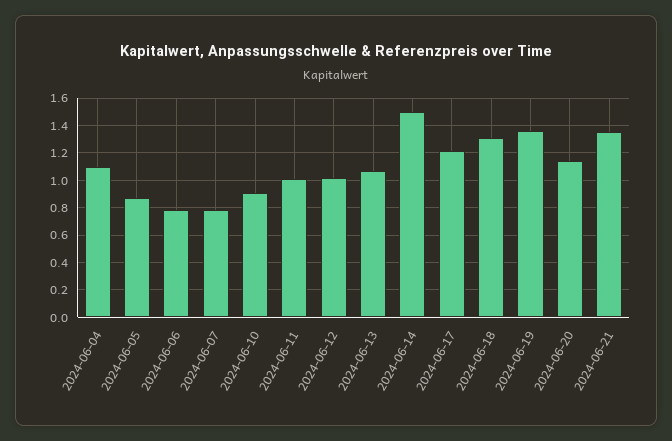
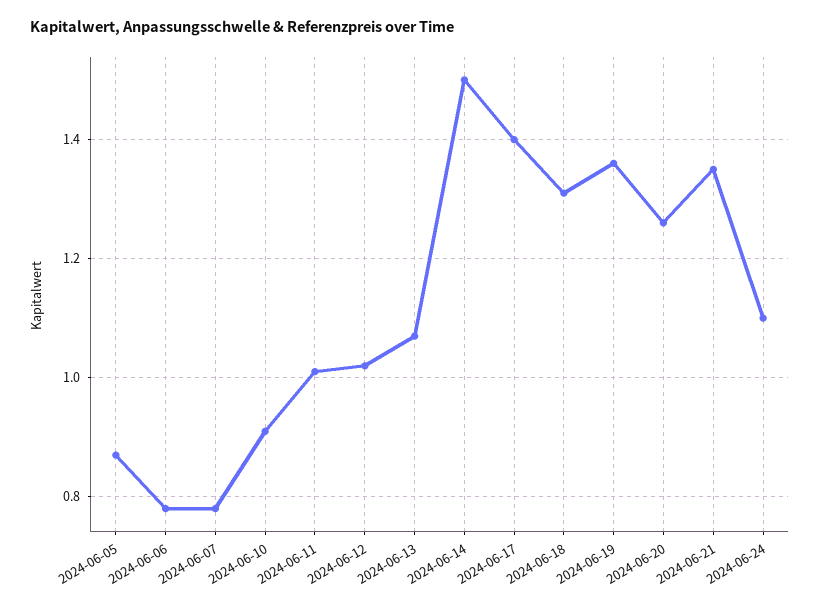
2024-06-04: 1.1 -> none
2024-06-17: 1.2 -> 1.4
2024-06-20: 1.15 -> 1.25
2024-06-24: none -> 1.1

